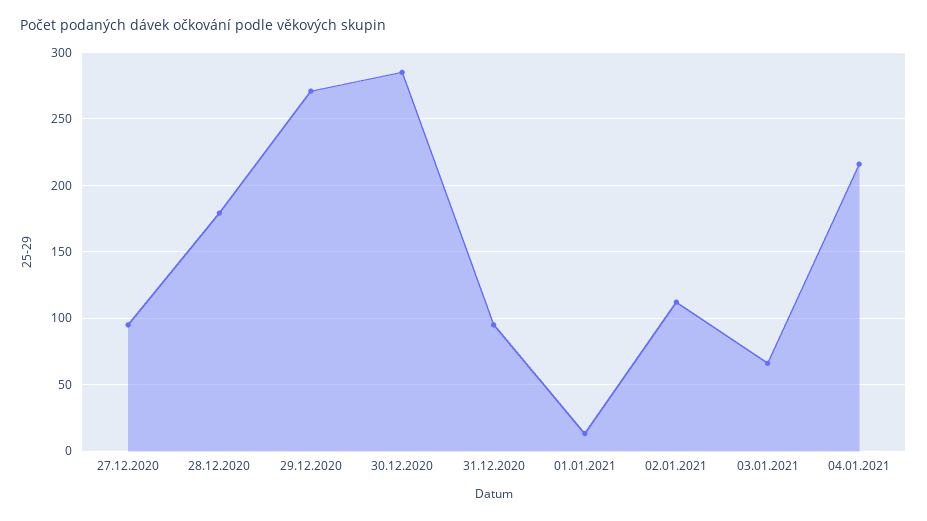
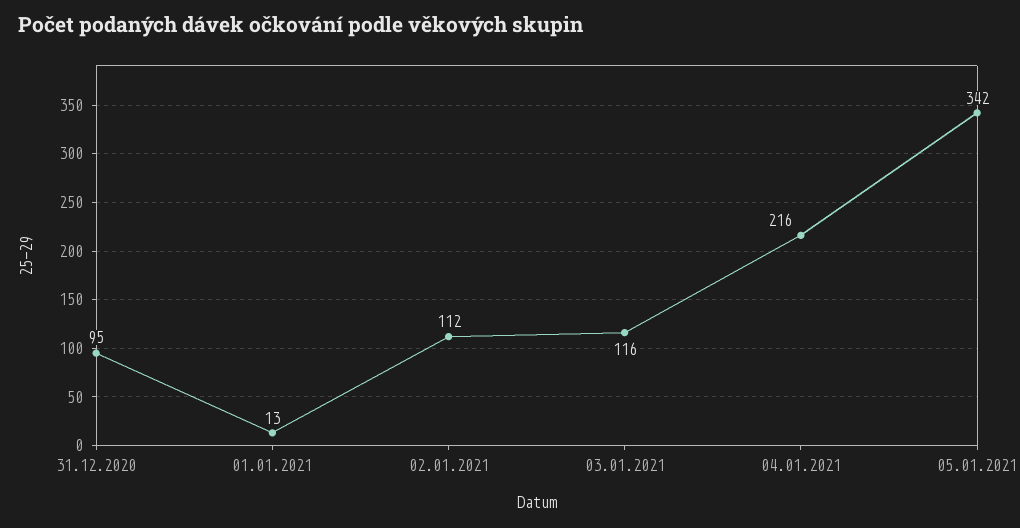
27.12.2020: 95 -> none
28.12.2020: 180 -> none
29.12.2020: 270 -> none
30.12.2020: 285 -> none
03.01.2021: 65 -> 116
05.01.2021: none -> 342

